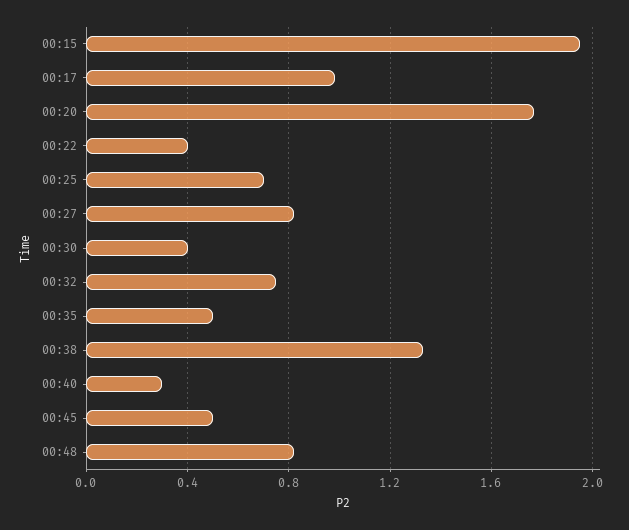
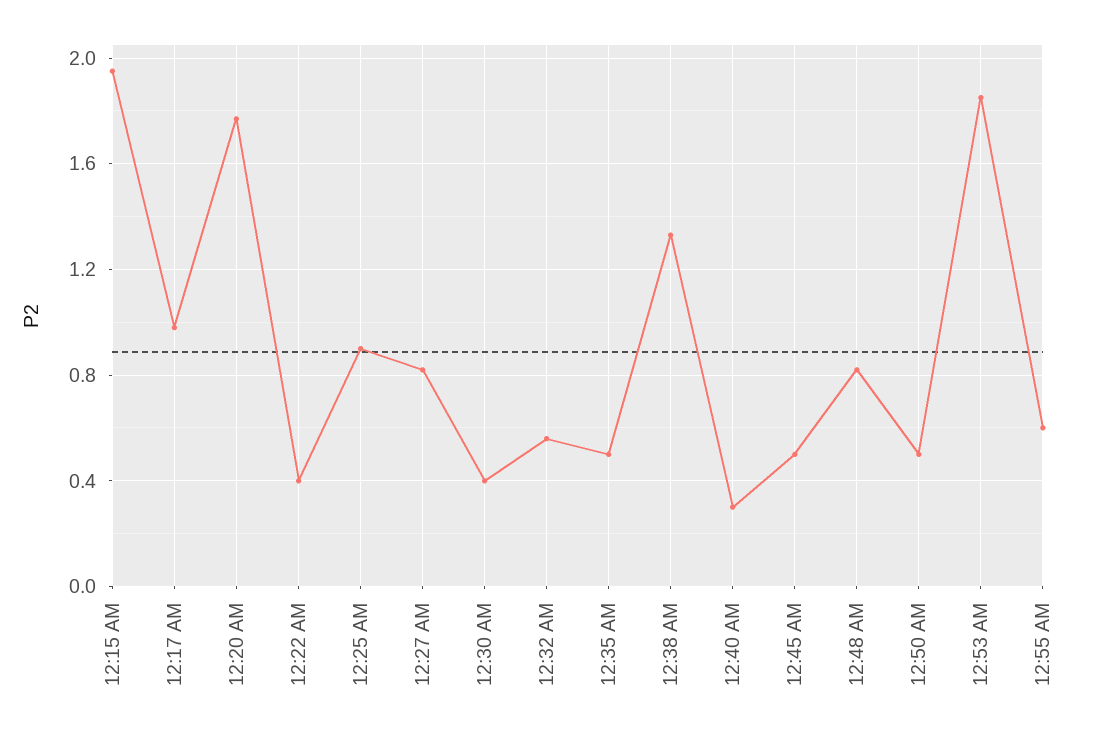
00:25: 0.7 -> 0.9
00:32: 0.75 -> 0.55
12:50 AM: none -> 0.5
12:53 AM: none -> 1.85
12:55 AM: none -> 0.6

